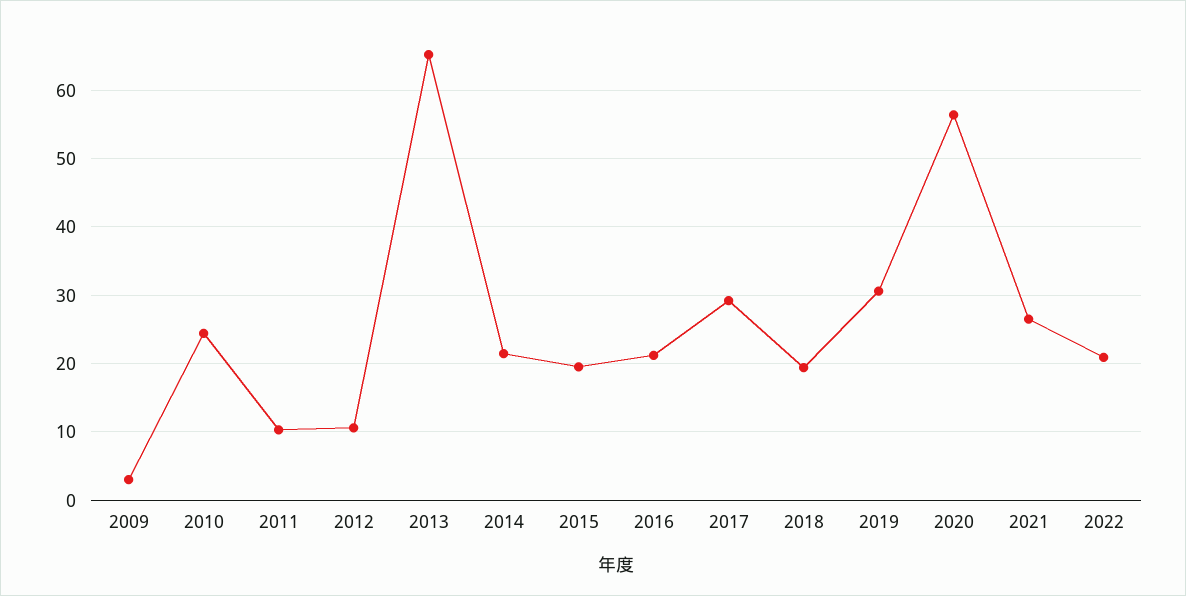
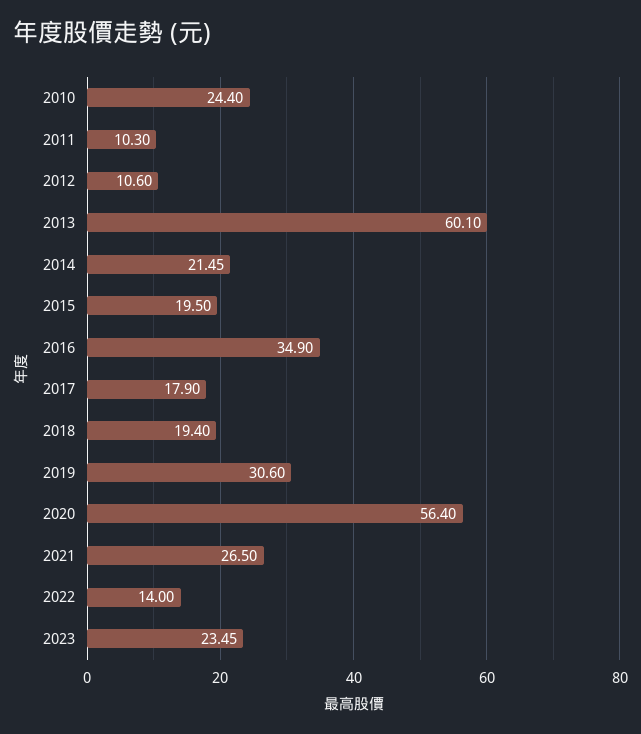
2009: 3 -> none
2013: 65 -> 60.1
2016: 21 -> 34.9
2017: 29 -> 17.9
2022: 21 -> 14
2023: none -> 23.45

